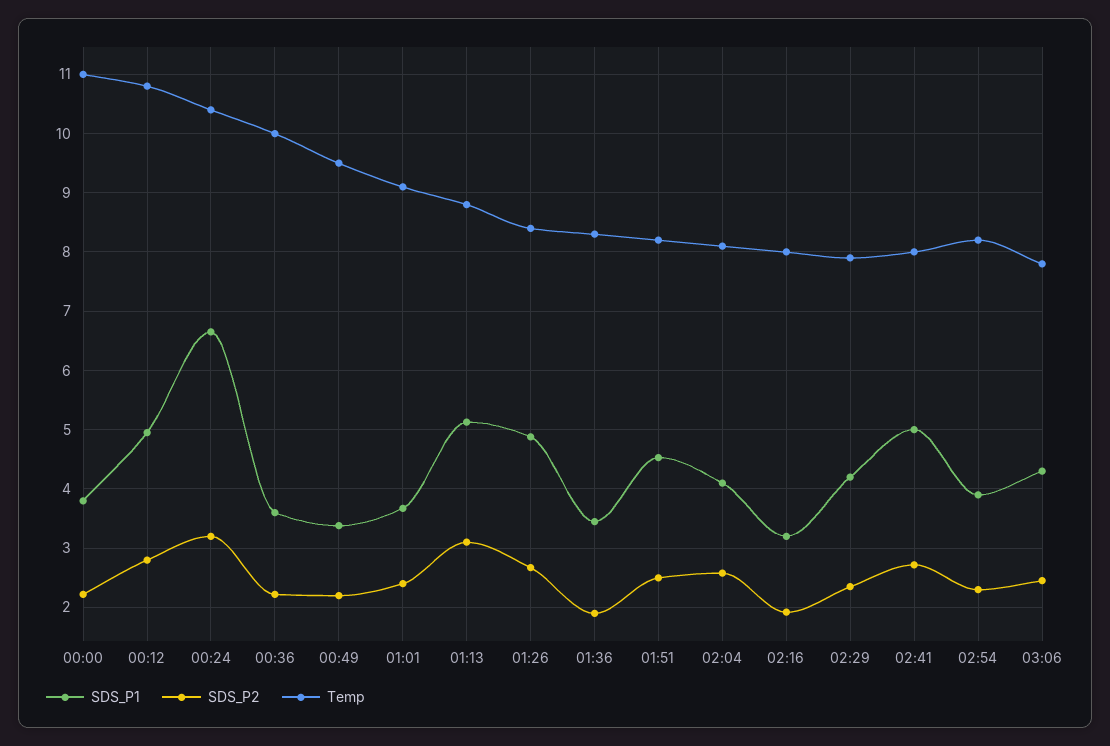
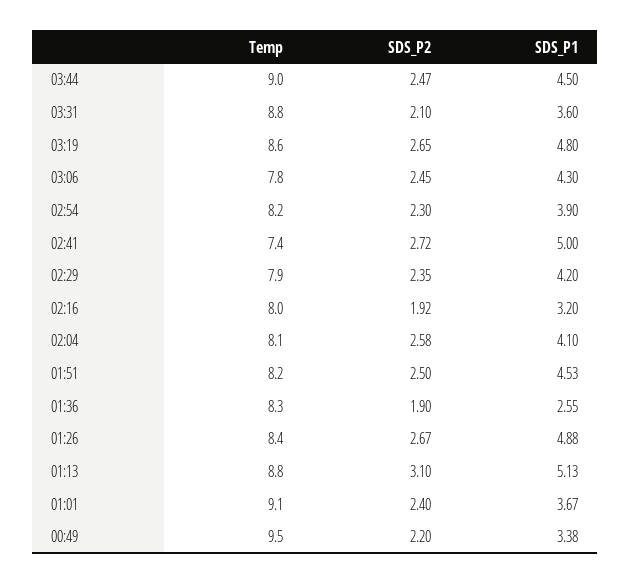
SDS_P1, 00:00: 3.8 -> none
SDS_P2, 00:00: 2.2 -> none
Temp, 00:00: 11 -> none
SDS_P1, 00:12: 5 -> none
SDS_P2, 00:12: 2.8 -> none
Temp, 00:12: 10.8 -> none
SDS_P1, 00:24: 6.6 -> none
SDS_P2, 00:24: 3.2 -> none
Temp, 00:24: 10.4 -> none
SDS_P1, 00:36: 3.6 -> none
SDS_P2, 00:36: 2.2 -> none
Temp, 00:36: 10 -> none
SDS_P1, 01:36: 3.4 -> 2.55
Temp, 02:41: 8 -> 7.4
Temp, 03:44: none -> 9
SDS_P2, 03:44: none -> 2.47
SDS_P1, 03:44: none -> 4.5
Temp, 03:31: none -> 8.8
SDS_P2, 03:31: none -> 2.1
SDS_P1, 03:31: none -> 3.6
Temp, 03:19: none -> 8.6
SDS_P2, 03:19: none -> 2.65
SDS_P1, 03:19: none -> 4.8

